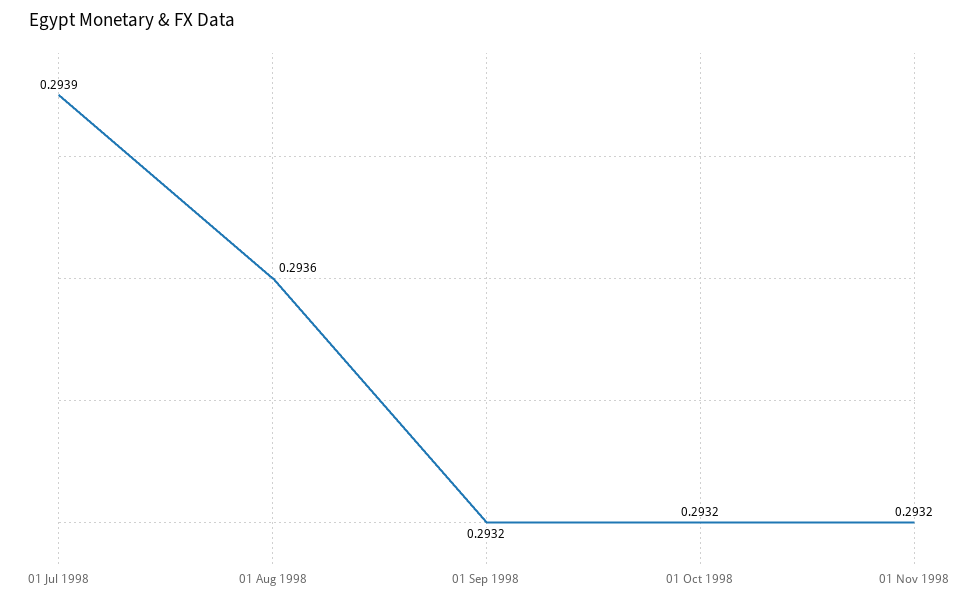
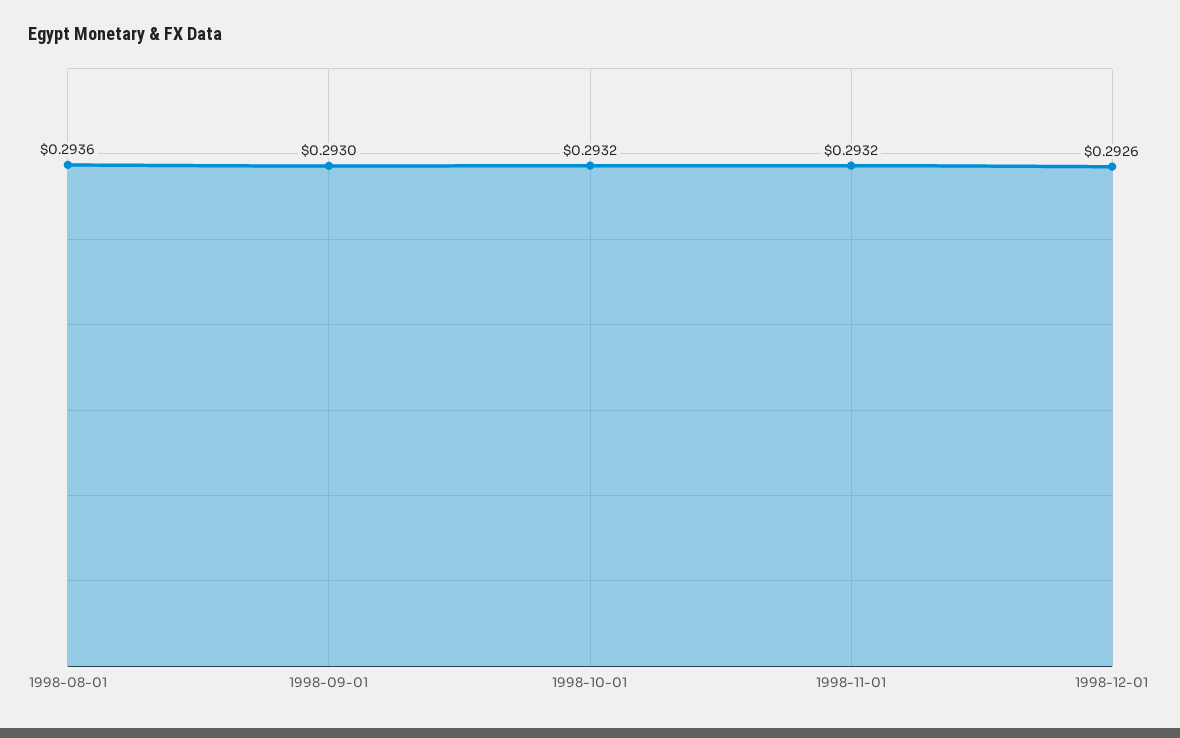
01 Jul 1998: 0.2939 -> none
01 Sep 1998: 0.2932 -> 0.293
1998-12-01: none -> 0.2926

